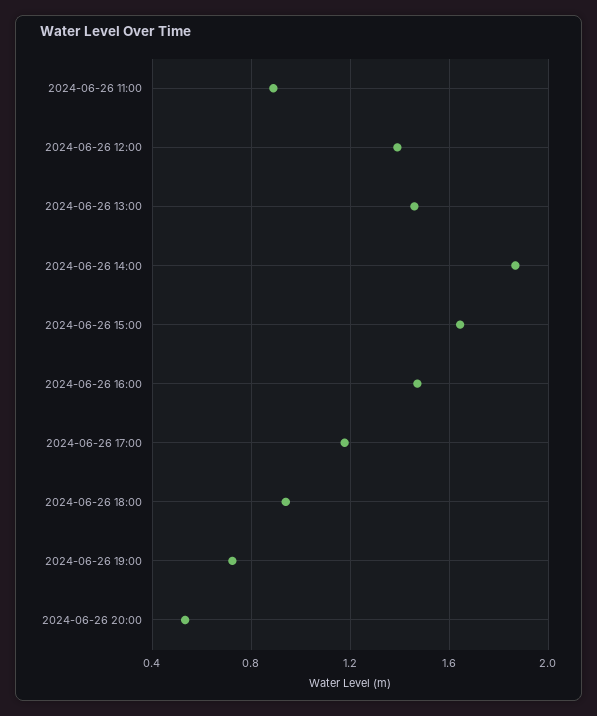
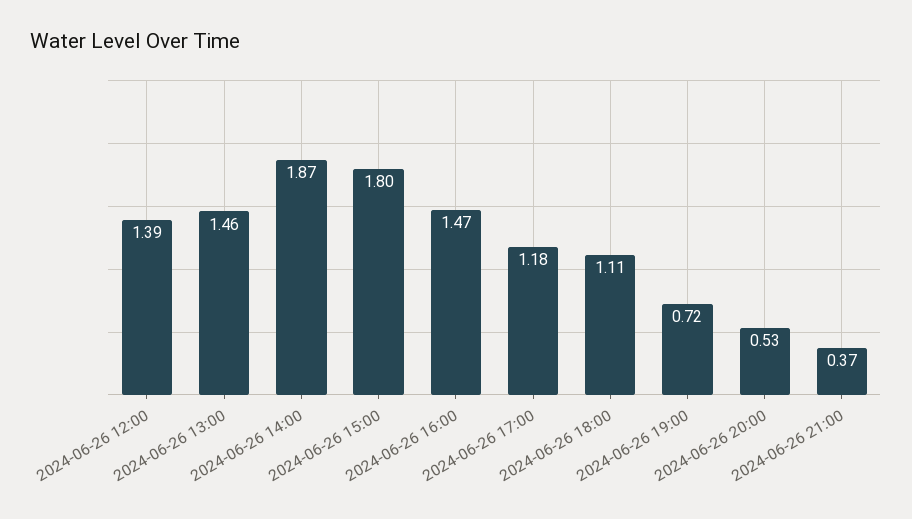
2024-06-26 11:00: 0.9 -> none
2024-06-26 15:00: 1.65 -> 1.8
2024-06-26 18:00: 0.95 -> 1.11
2024-06-26 21:00: none -> 0.37

